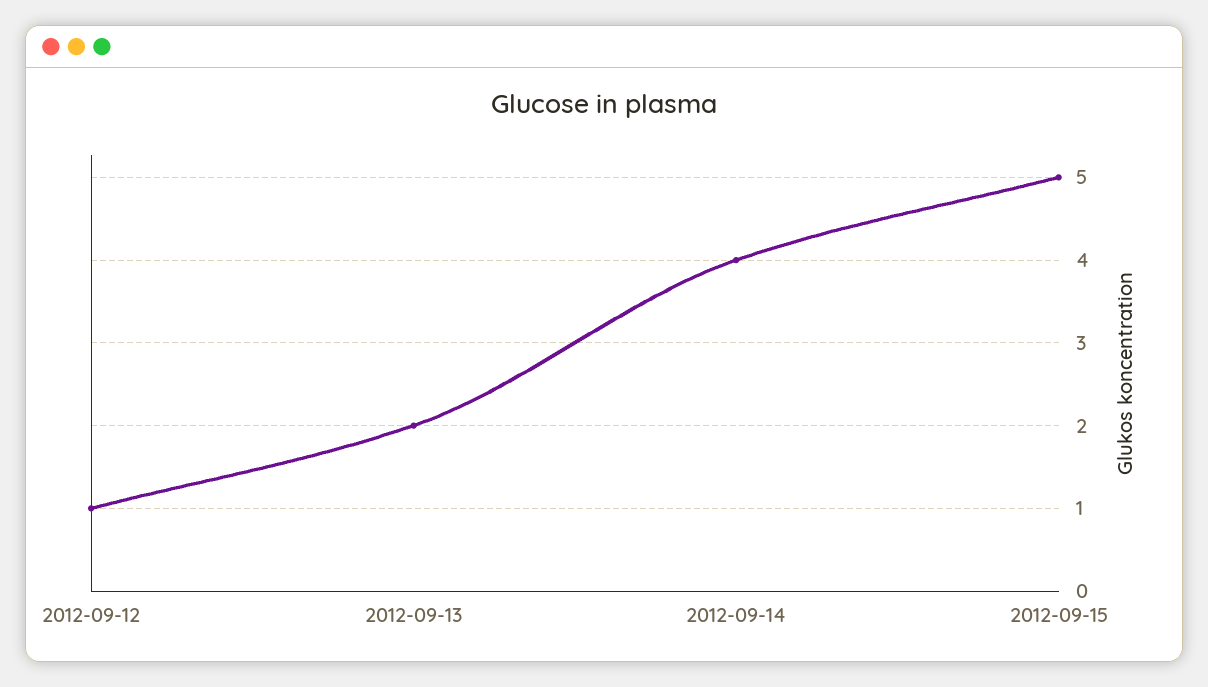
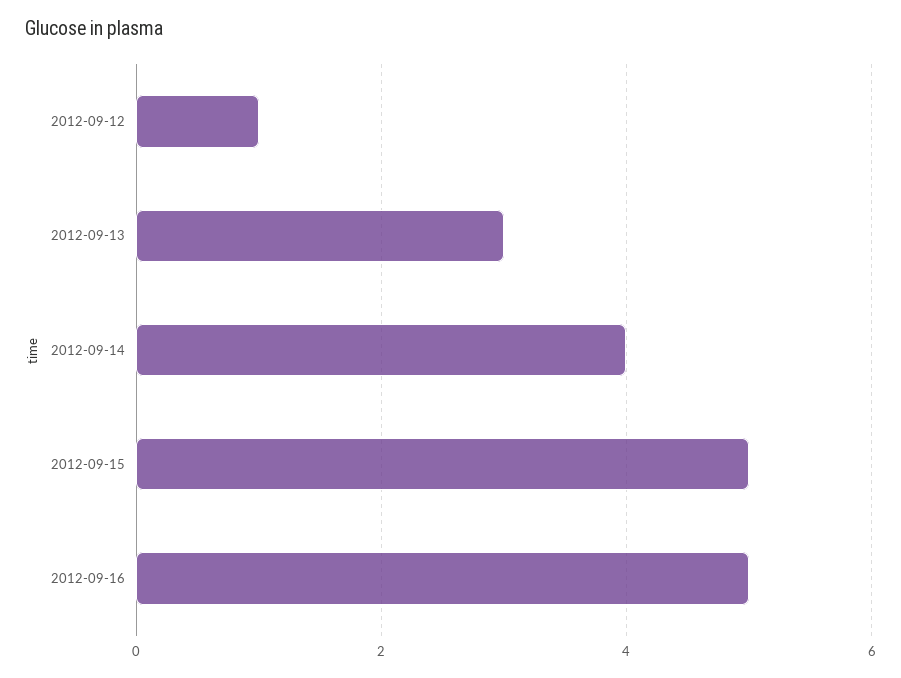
2012-09-13: 2 -> 3
2012-09-16: none -> 5

